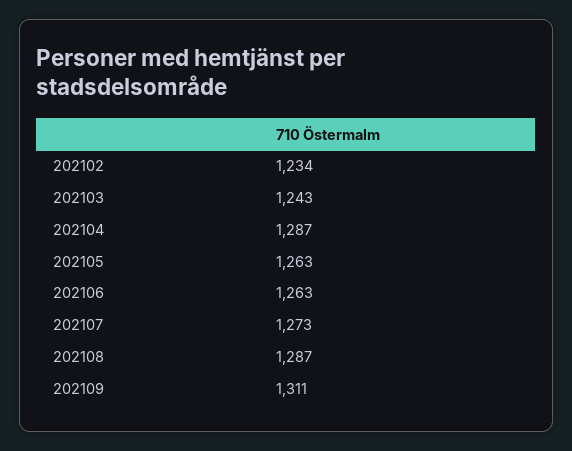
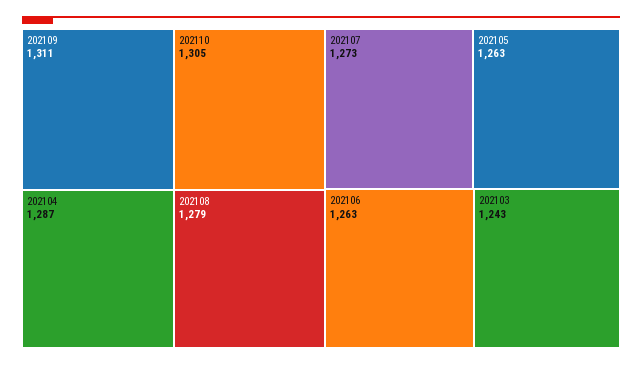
202102: 1234 -> none
202108: 1287 -> 1279
202110: none -> 1305

